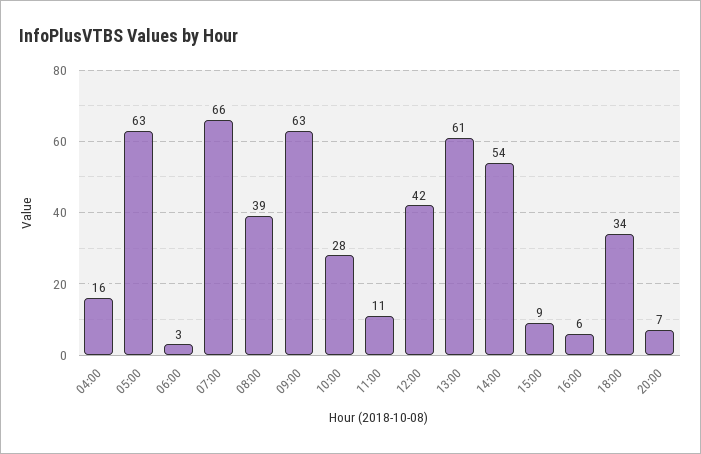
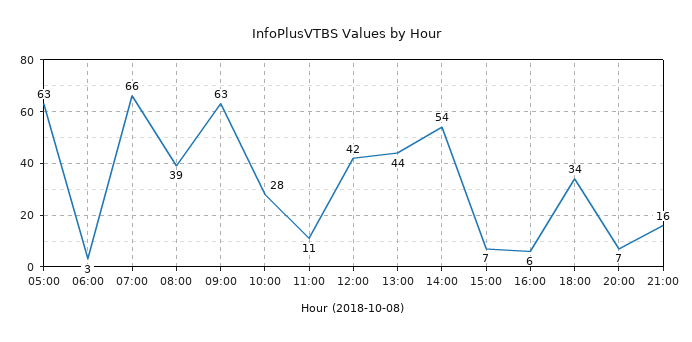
04:00: 16 -> none
13:00: 61 -> 44
15:00: 9 -> 7
21:00: none -> 16

